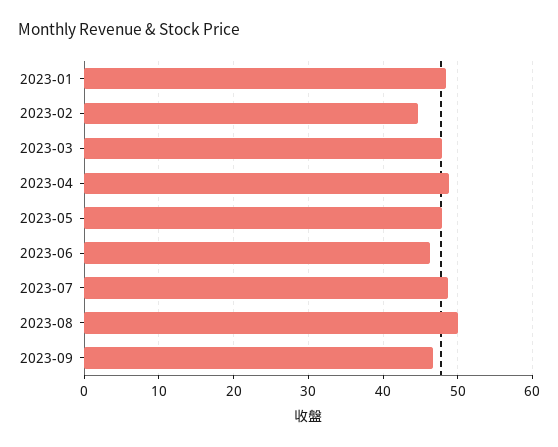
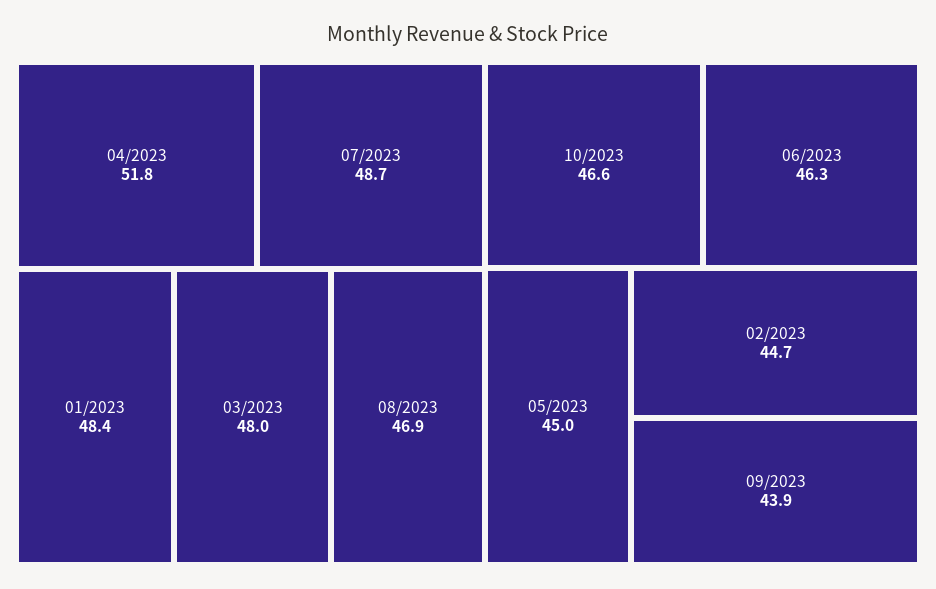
2023-04: 49 -> 51.8
2023-05: 48 -> 45
2023-08: 50 -> 46.9
2023-09: 47 -> 43.9
10/2023: none -> 46.6

